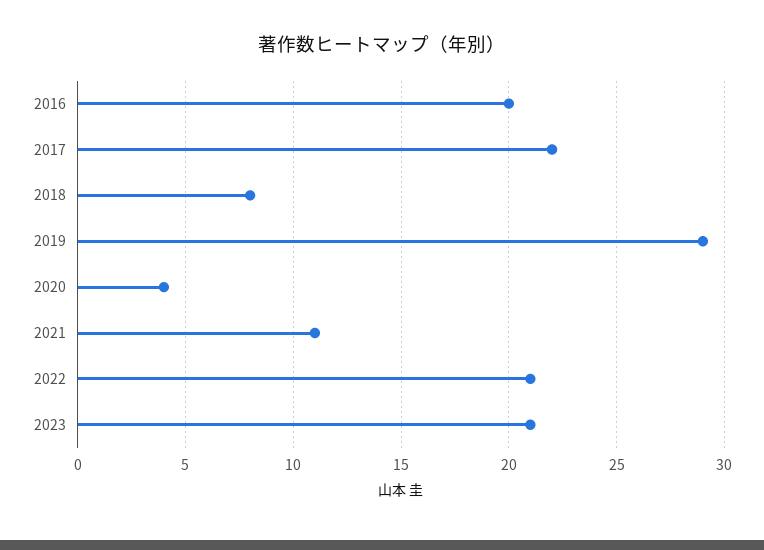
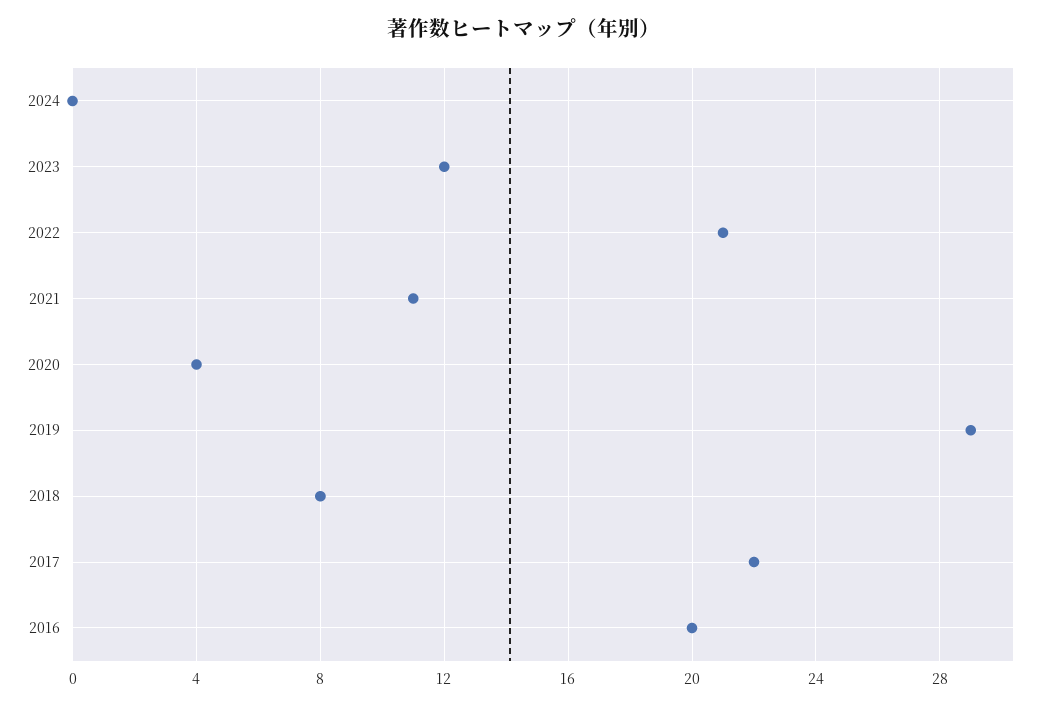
2023: 21 -> 12
2024: none -> 0

